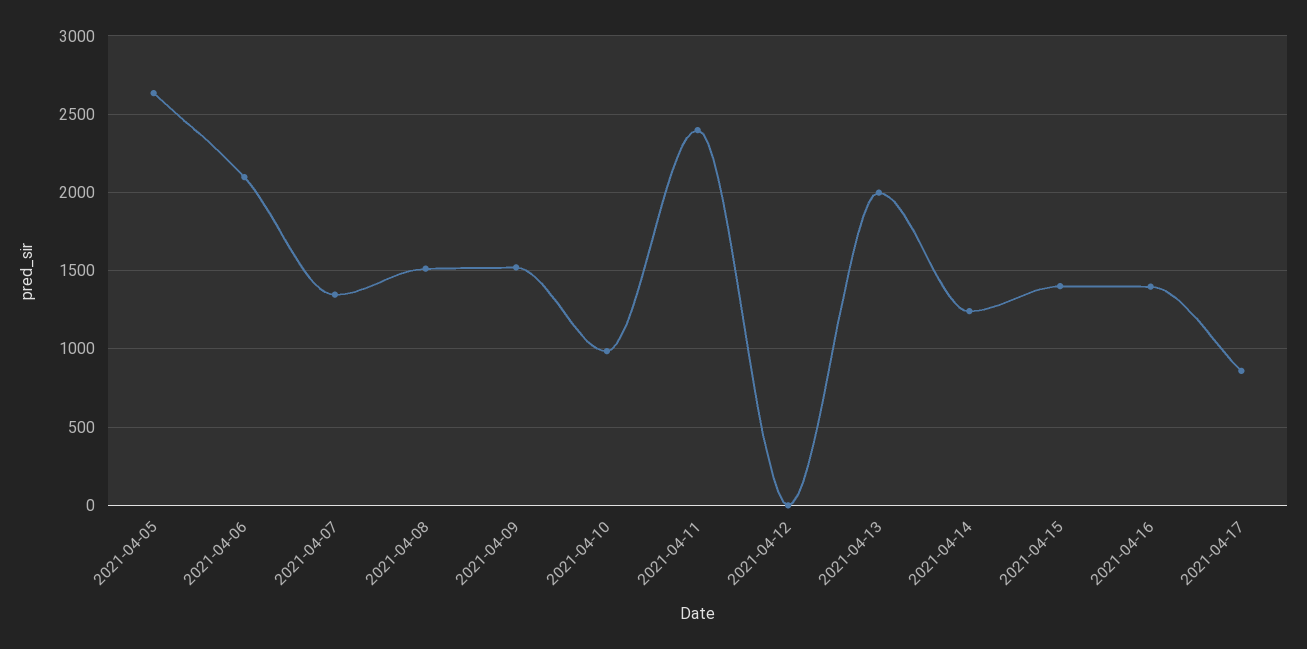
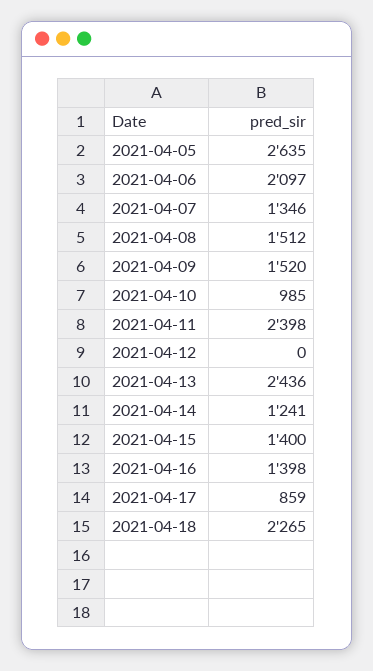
2021-04-13: 2000 -> 2436
2021-04-18: none -> 2265

